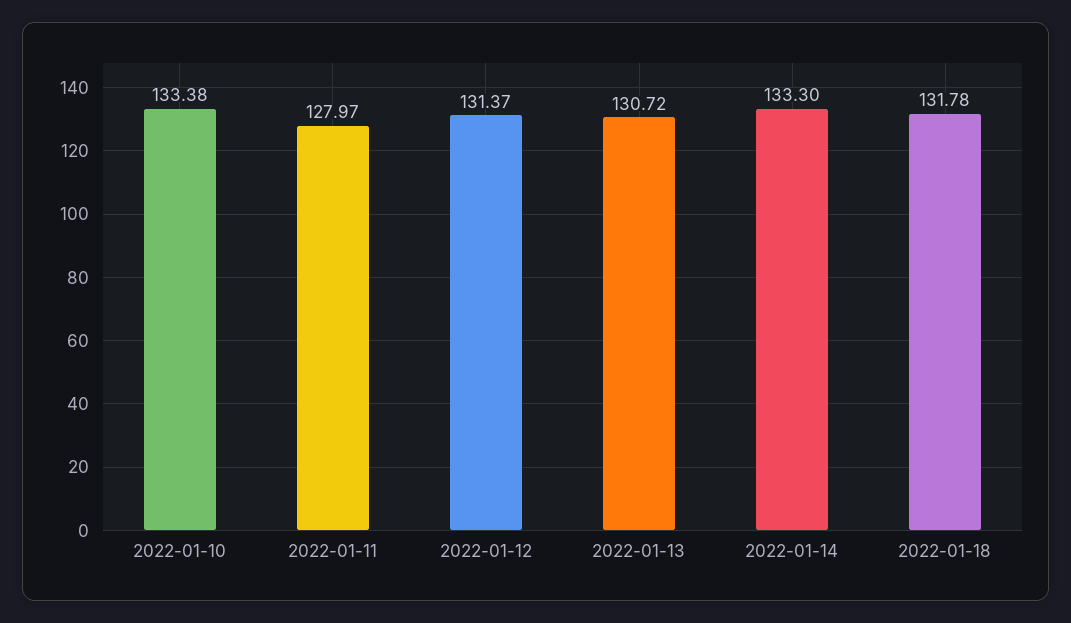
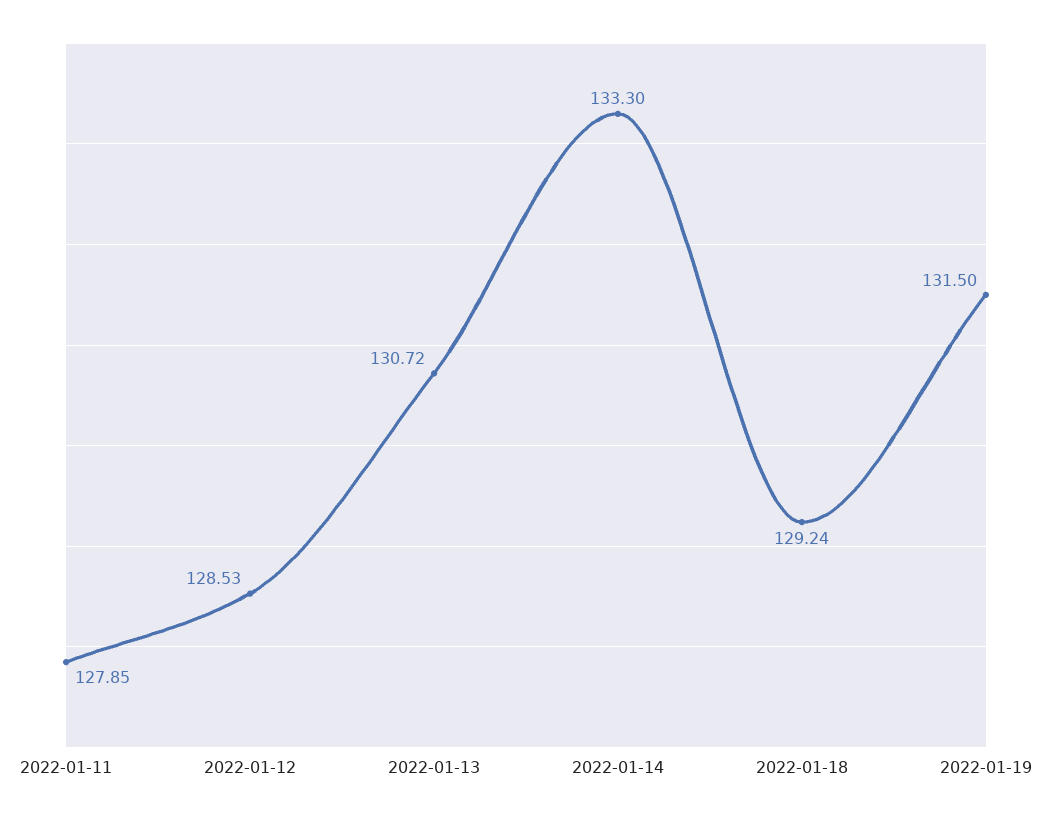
2022-01-10: 133.38 -> none
2022-01-11: 127.97 -> 127.85
2022-01-12: 131.37 -> 128.53
2022-01-18: 131.78 -> 129.24
2022-01-19: none -> 131.5

